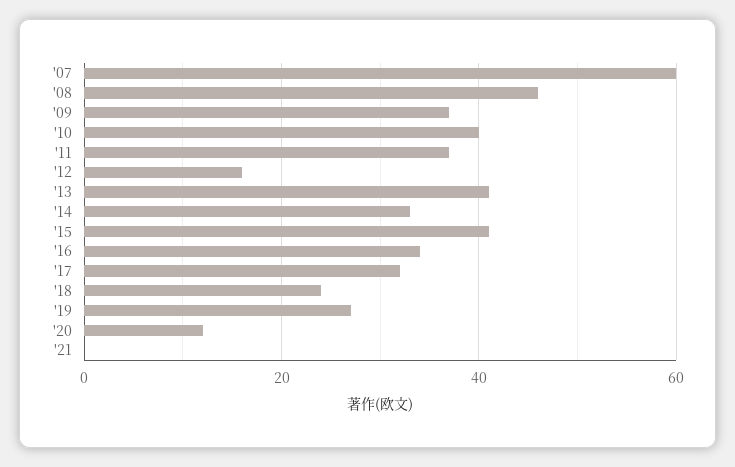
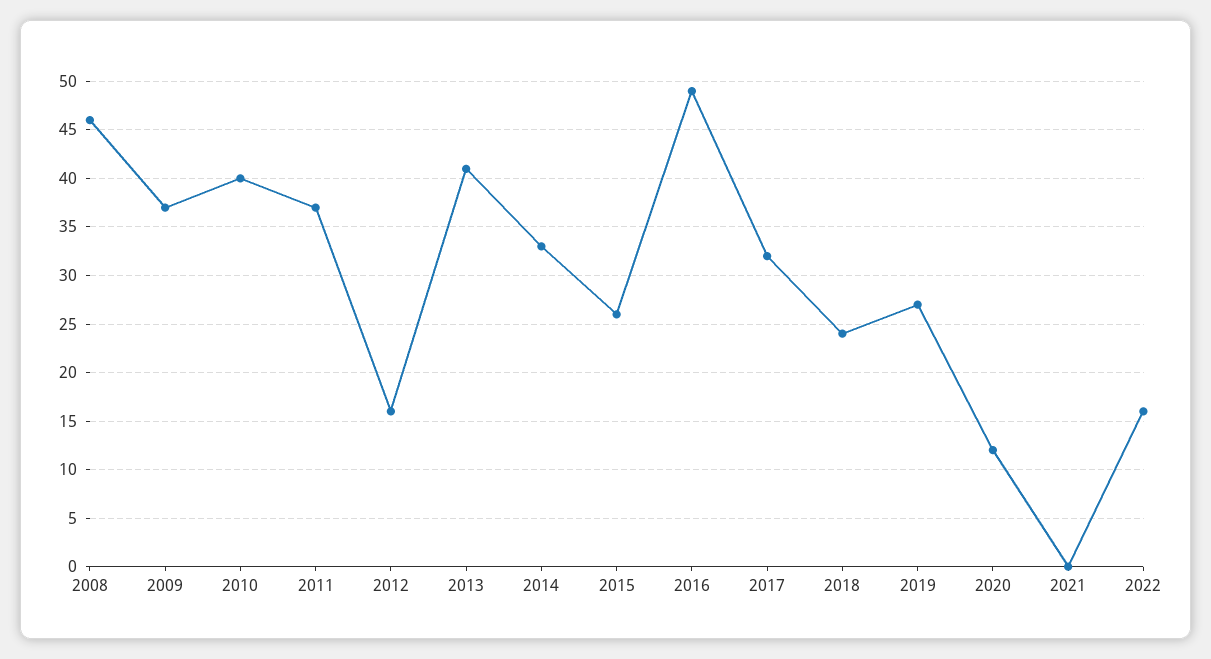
'07: 60 -> none
'15: 40 -> 26
'16: 35 -> 49
2022: none -> 16

